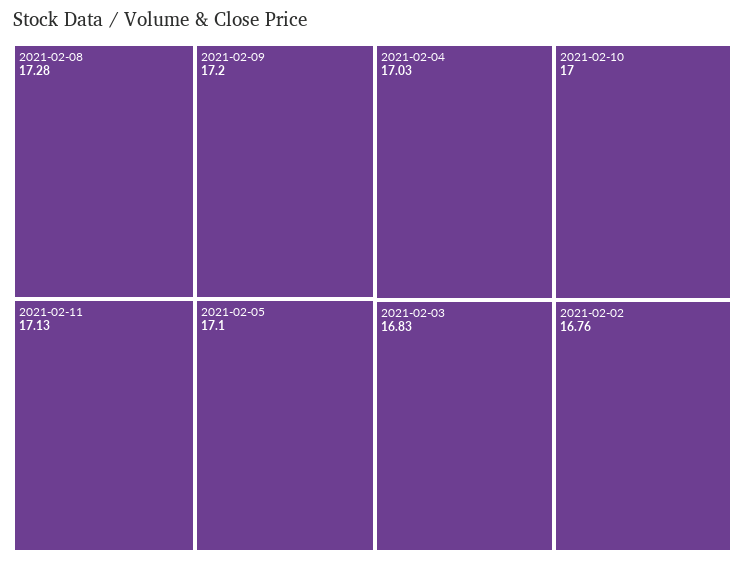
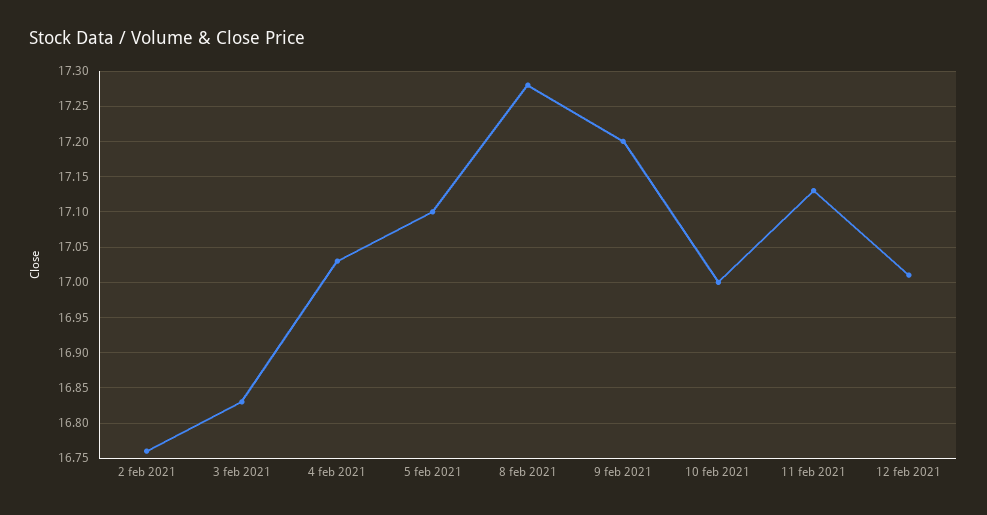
12 feb 2021: none -> 17.01

